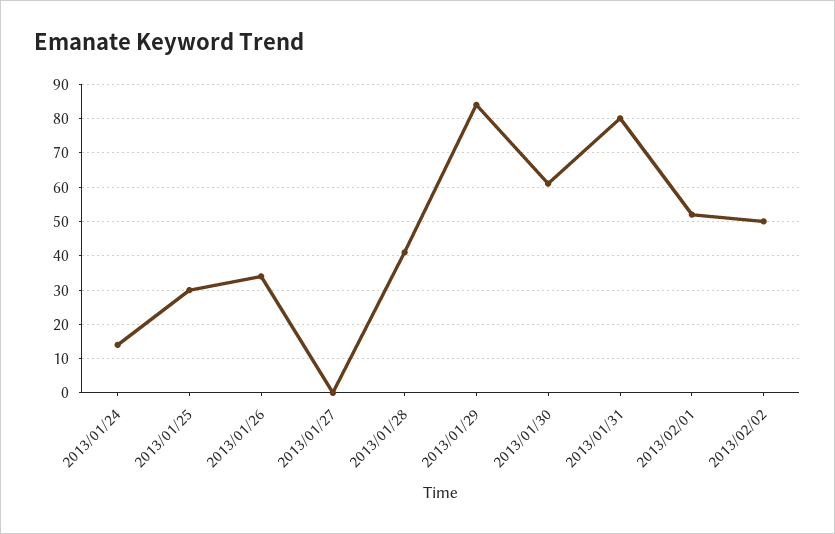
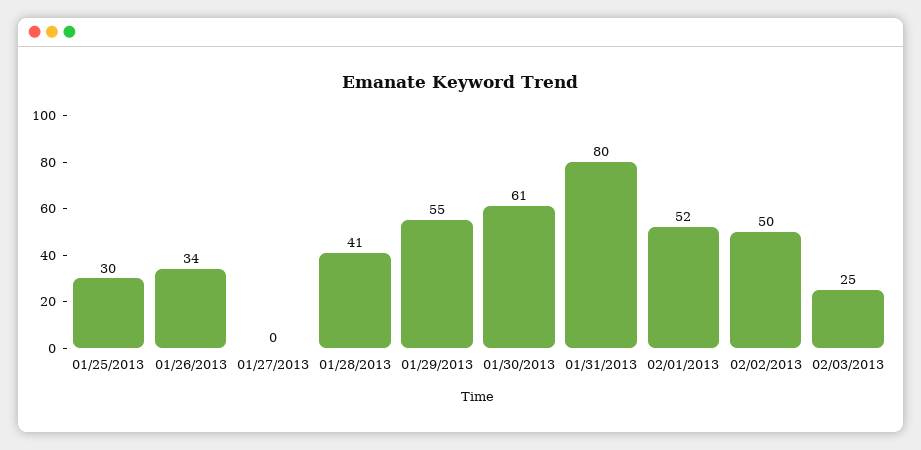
2013/01/24: 15 -> none
2013/01/29: 85 -> 55
02/03/2013: none -> 25

